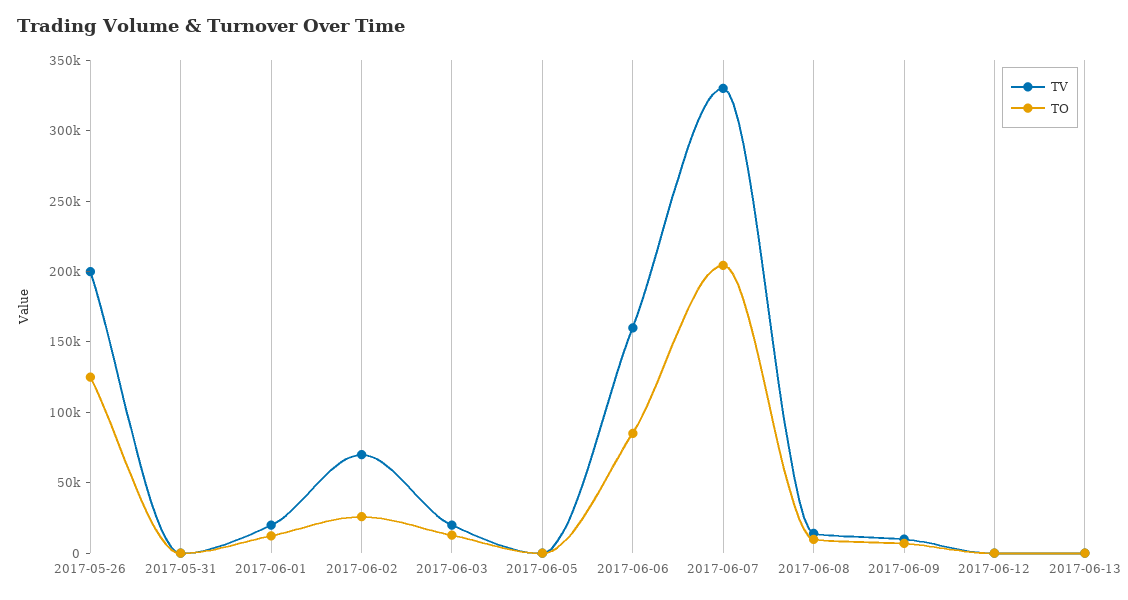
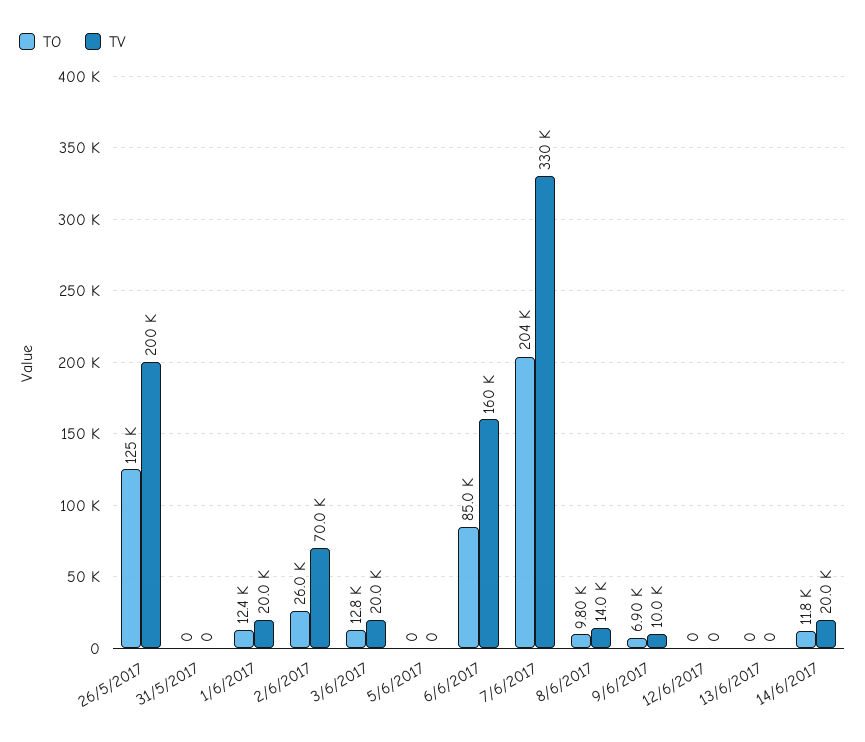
TO, 14/6/2017: none -> 11800
TV, 14/6/2017: none -> 20000

